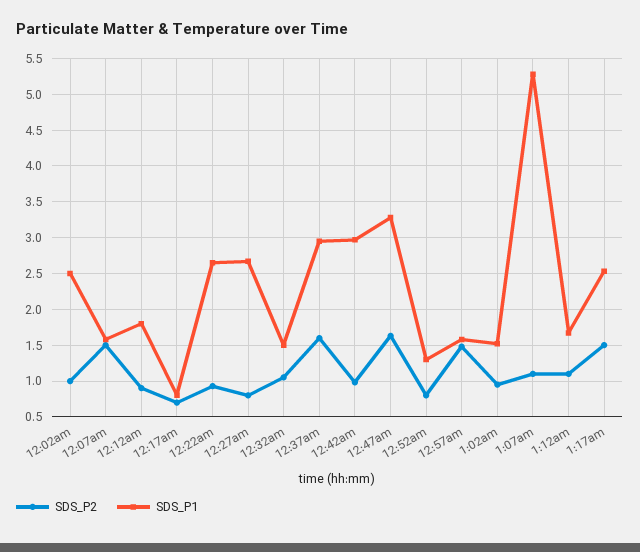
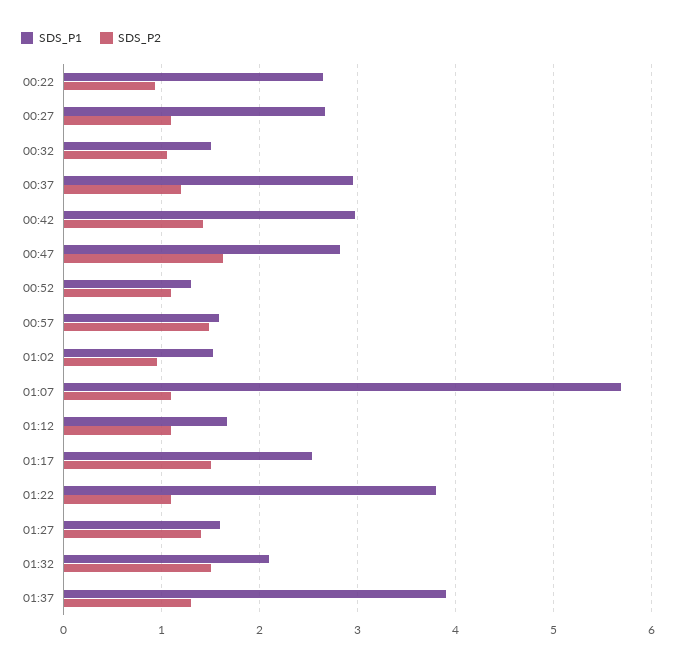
SDS_P2, 12:02am: 1 -> none
SDS_P1, 12:02am: 2.5 -> none
SDS_P2, 12:07am: 1.5 -> none
SDS_P1, 12:07am: 1.6 -> none
SDS_P2, 12:12am: 0.9 -> none
SDS_P1, 12:12am: 1.8 -> none
SDS_P2, 12:17am: 0.7 -> none
SDS_P1, 12:17am: 0.8 -> none
SDS_P2, 12:27am: 0.8 -> 1.1
SDS_P2, 12:37am: 1.6 -> 1.2
SDS_P2, 12:42am: 1 -> 1.4
SDS_P1, 12:47am: 3.3 -> 2.8
SDS_P2, 12:52am: 0.8 -> 1.1
SDS_P1, 1:07am: 5.3 -> 5.7
SDS_P1, 01:22: none -> 3.8
SDS_P2, 01:22: none -> 1.1
SDS_P1, 01:27: none -> 1.6
SDS_P2, 01:27: none -> 1.4
SDS_P1, 01:32: none -> 2.1
SDS_P2, 01:32: none -> 1.5
SDS_P1, 01:37: none -> 3.9
SDS_P2, 01:37: none -> 1.3

